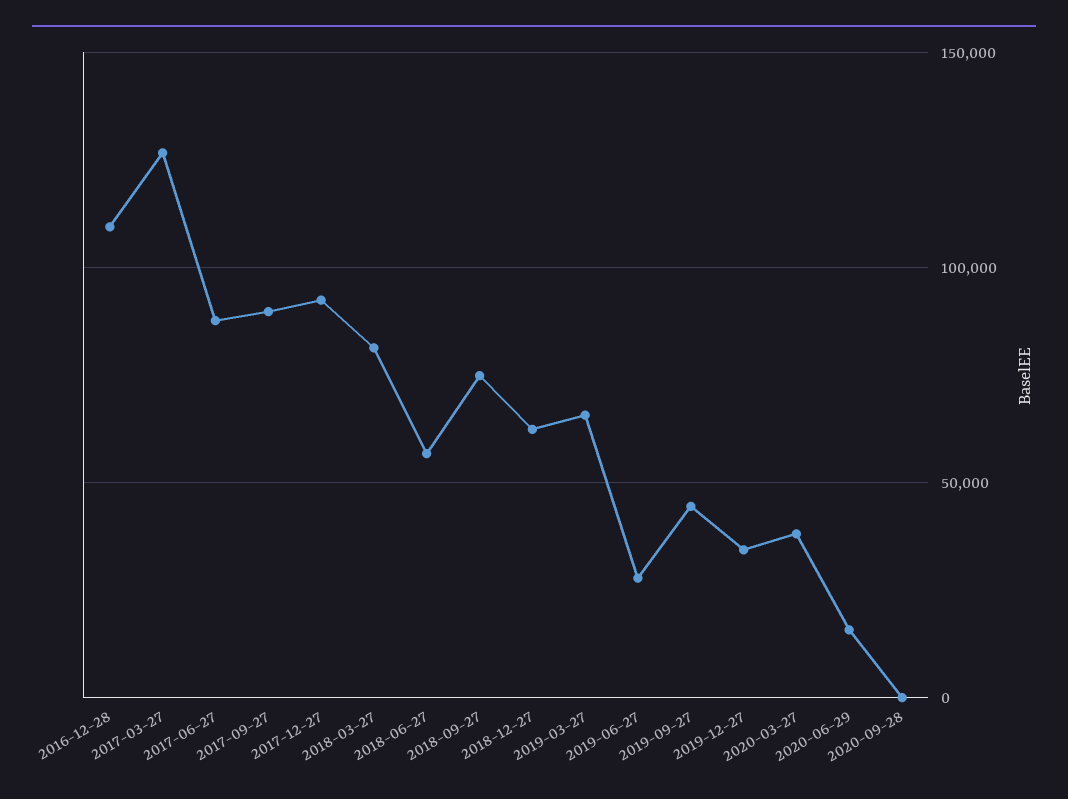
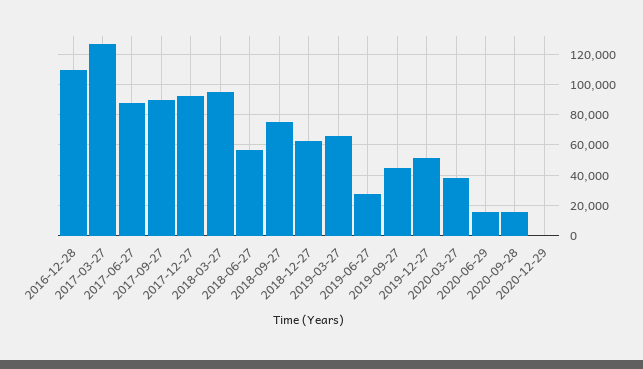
2018-03-27: 80000 -> 95000
2019-12-27: 35000 -> 50000
2020-09-28: 0 -> 15000
2020-12-29: none -> 0

